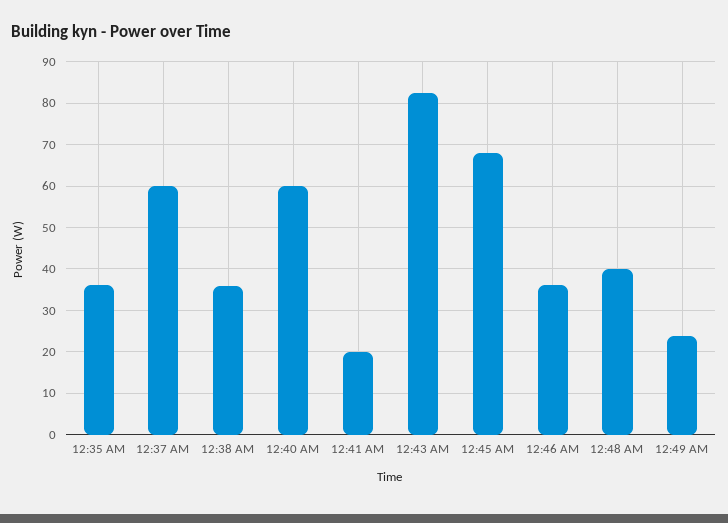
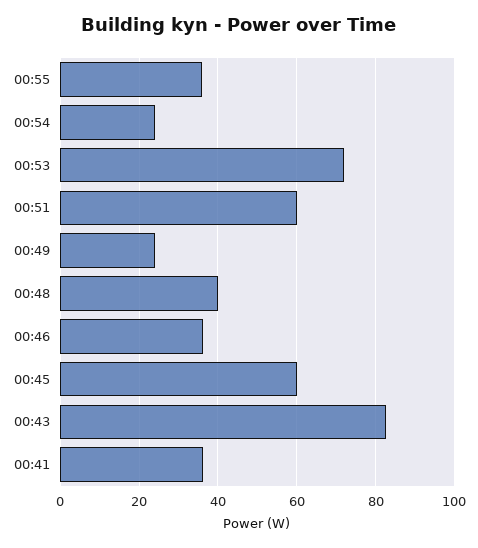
12:35 AM: 36 -> none
12:37 AM: 60 -> none
12:38 AM: 36 -> none
12:40 AM: 60 -> none
12:41 AM: 20 -> 36
12:45 AM: 68 -> 60
00:55: none -> 36
00:54: none -> 24
00:53: none -> 72
00:51: none -> 60

